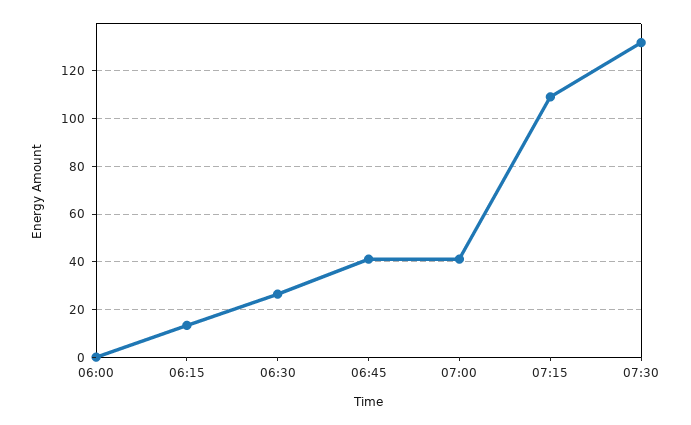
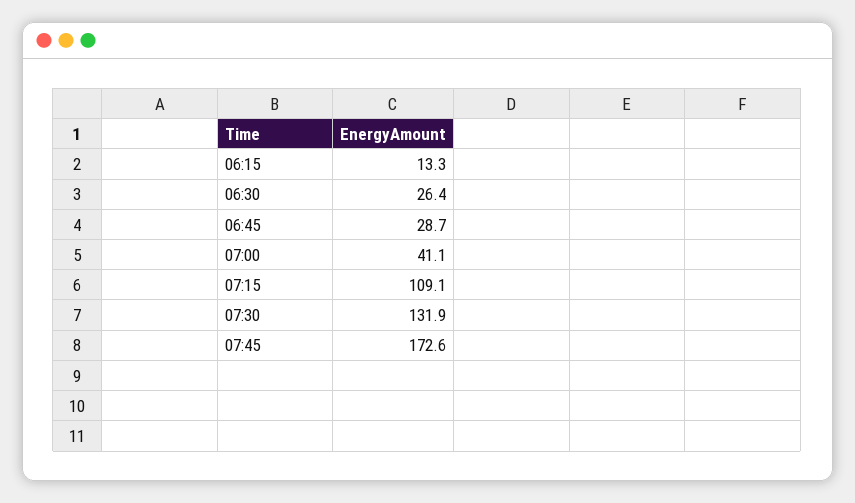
06:00: 0 -> none
06:45: 40 -> 28.7
07:45: none -> 172.6

